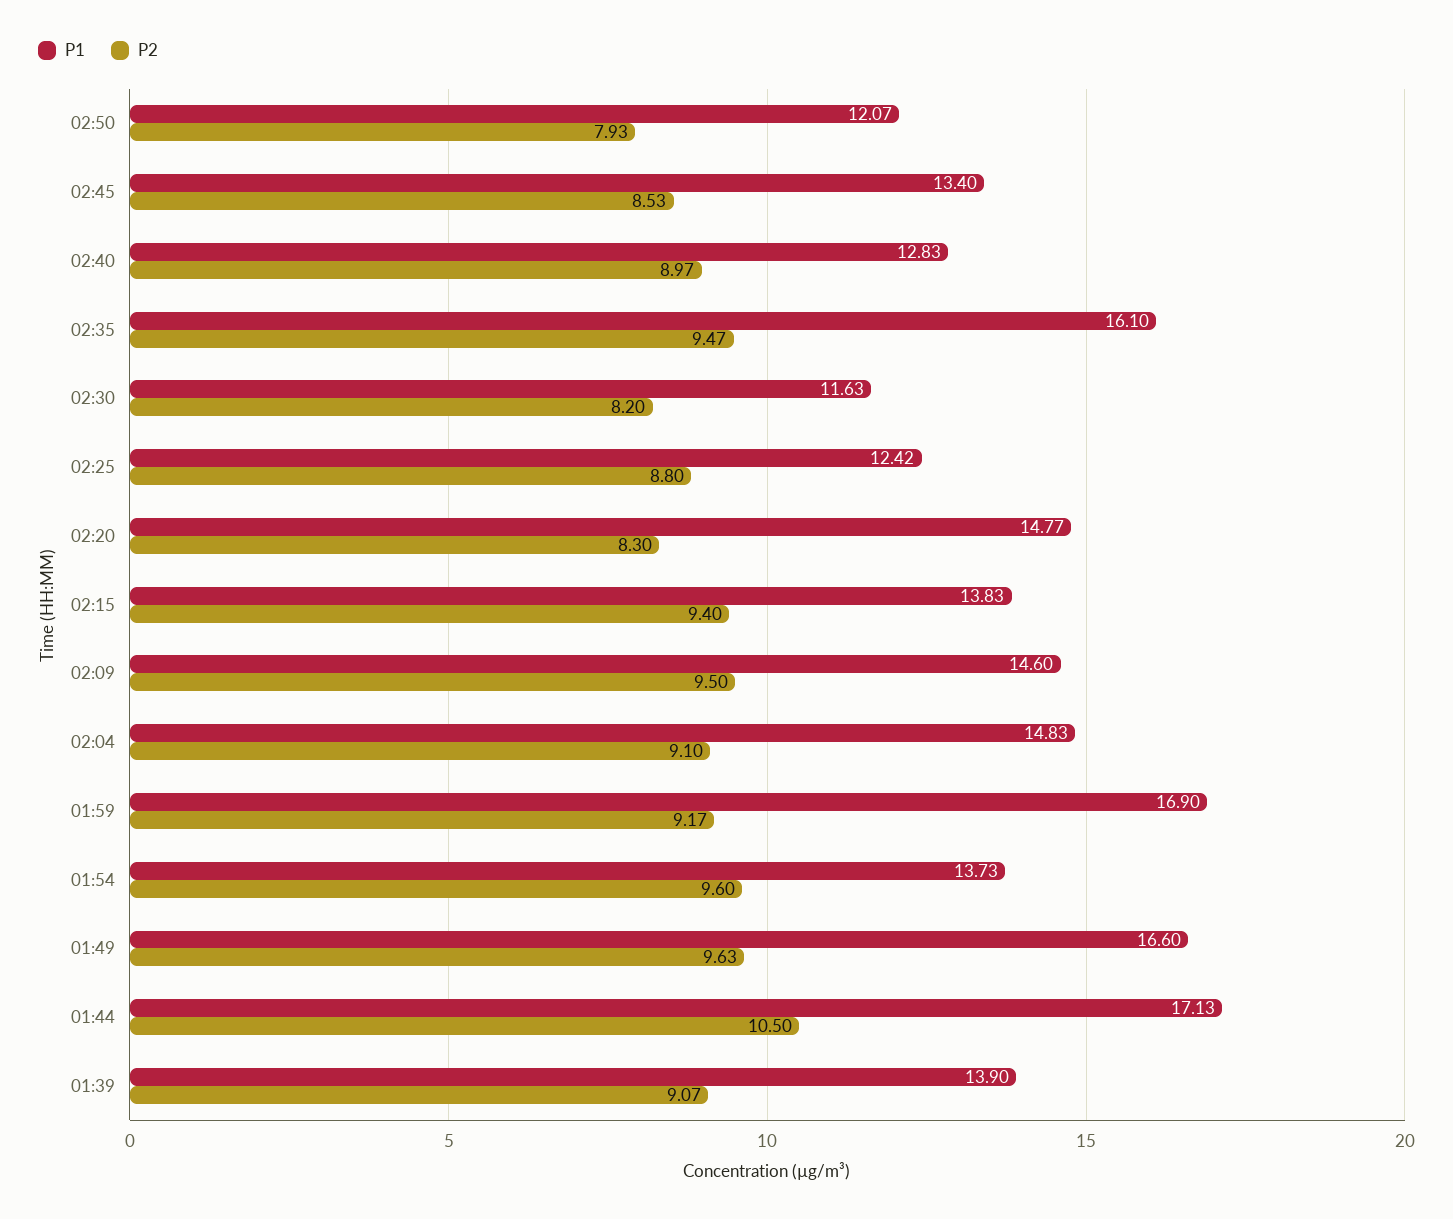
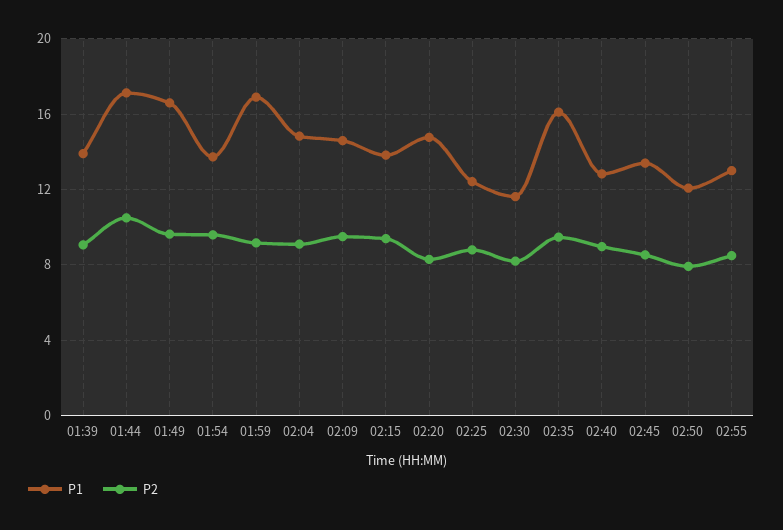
P1, 02:55: none -> 13
P2, 02:55: none -> 8.5

